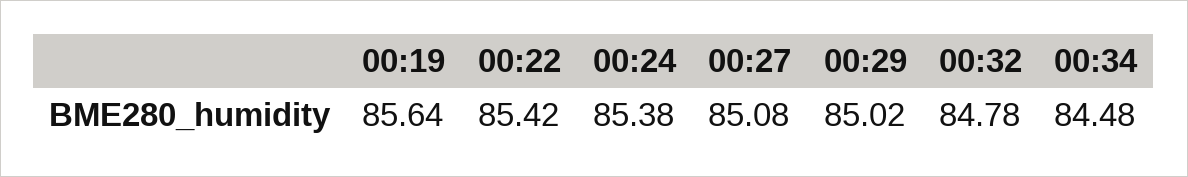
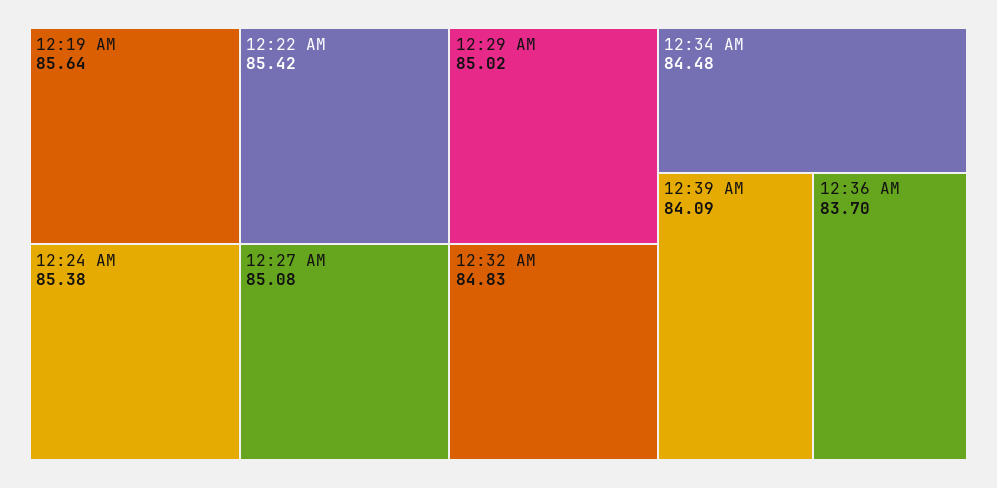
00:32: 84.78 -> 84.83
12:39 AM: none -> 84.09
12:36 AM: none -> 83.7

